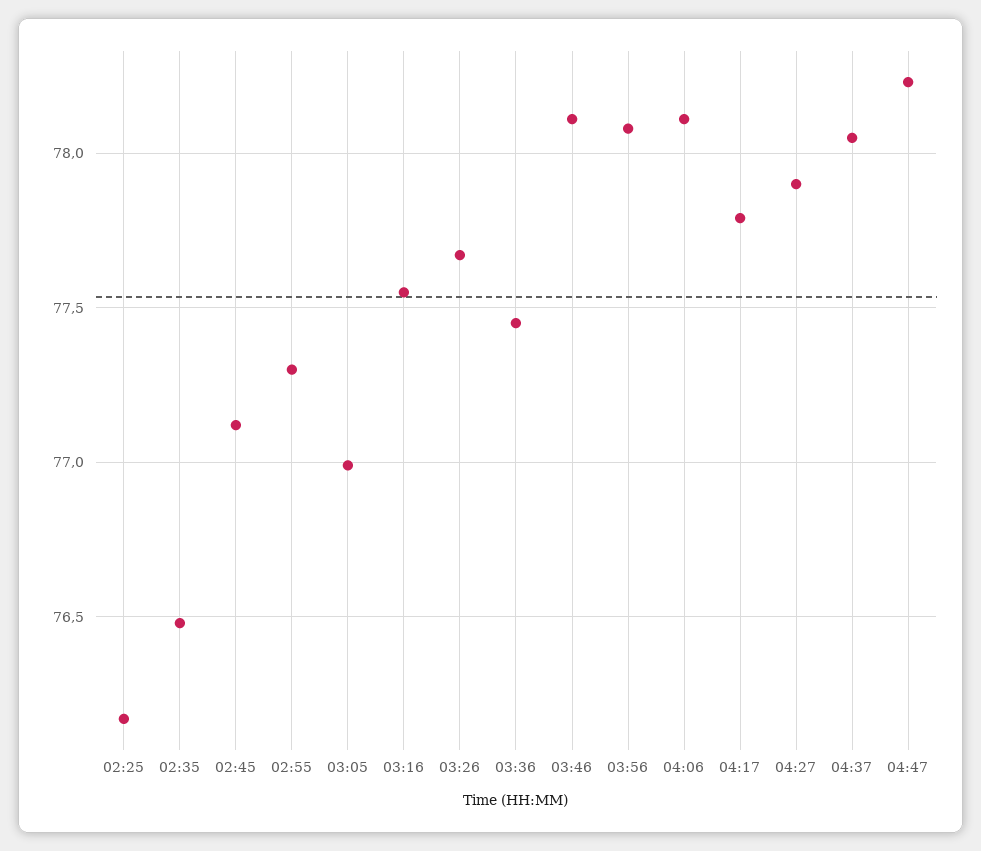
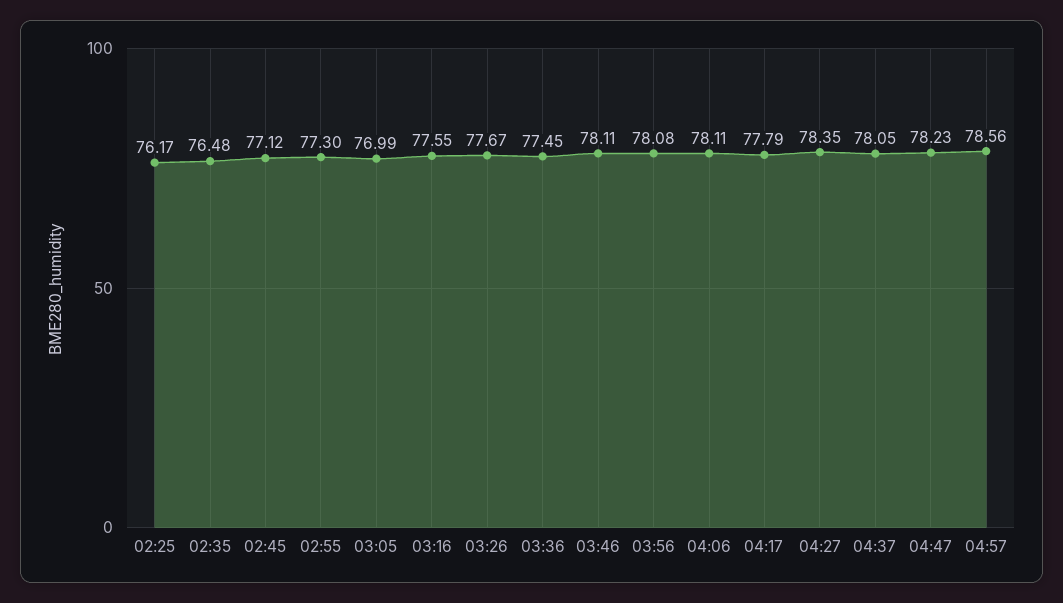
04:27: 77.9 -> 78.35
04:57: none -> 78.56

